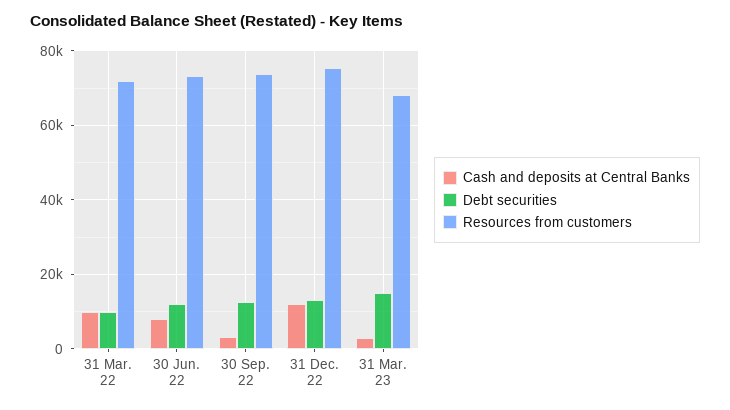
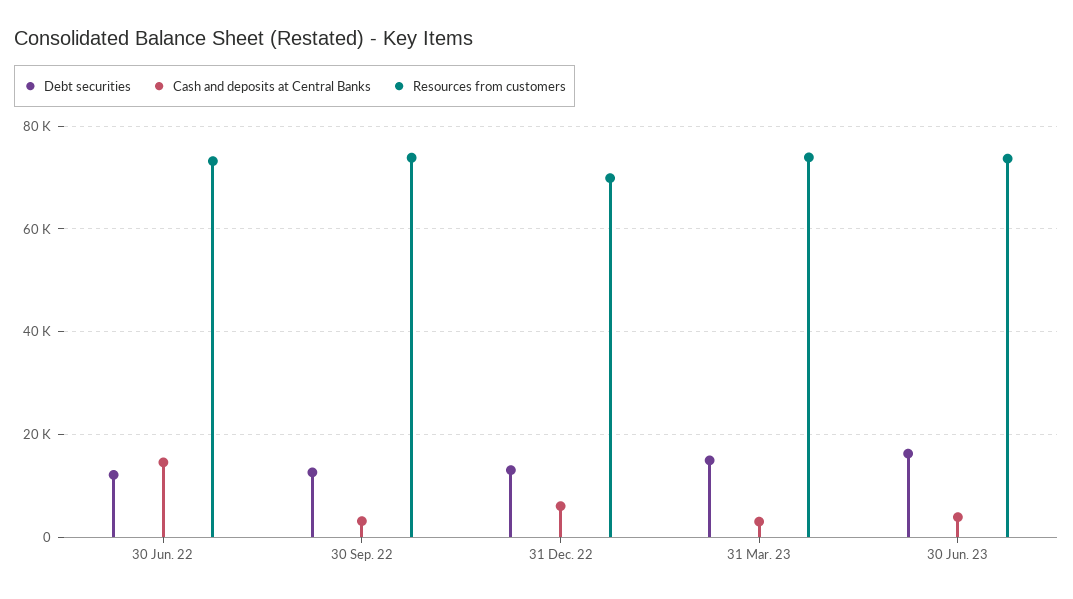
Cash and deposits at Central Banks, 31 Mar. 22: 10000 -> none
Debt securities, 31 Mar. 22: 10000 -> none
Resources from customers, 31 Mar. 22: 72000 -> none
Cash and deposits at Central Banks, 30 Jun. 22: 8000 -> 14000
Cash and deposits at Central Banks, 31 Dec. 22: 12000 -> 6000
Resources from customers, 31 Dec. 22: 76000 -> 70000
Resources from customers, 31 Mar. 23: 68000 -> 74000
Debt securities, 30 Jun. 23: none -> 16000
Cash and deposits at Central Banks, 30 Jun. 23: none -> 4000
Resources from customers, 30 Jun. 23: none -> 74000

